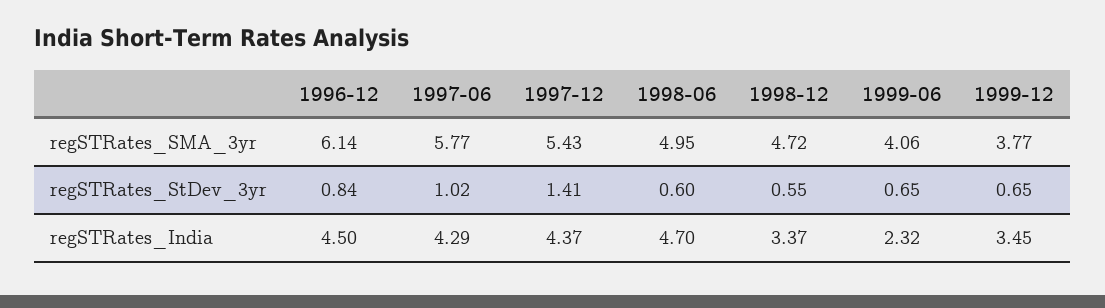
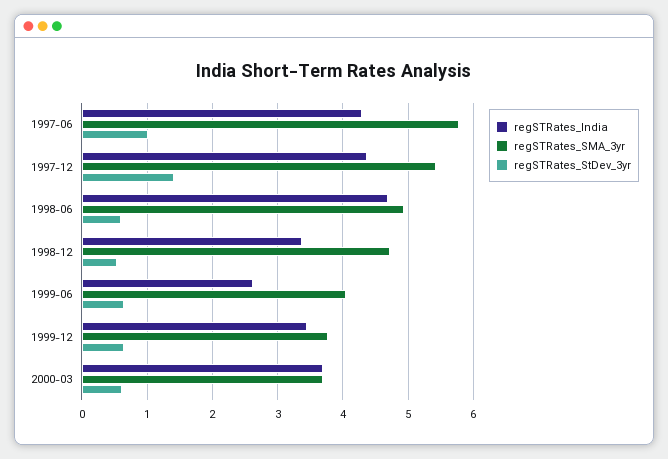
regSTRates_SMA_3yr, 1996-12: 6.14 -> none
regSTRates_StDev_3yr, 1996-12: 0.84 -> none
regSTRates_India, 1996-12: 4.5 -> none
regSTRates_India, 1999-06: 2.32 -> 2.6
regSTRates_India, 2000-03: none -> 3.7
regSTRates_SMA_3yr, 2000-03: none -> 3.7
regSTRates_StDev_3yr, 2000-03: none -> 0.6

